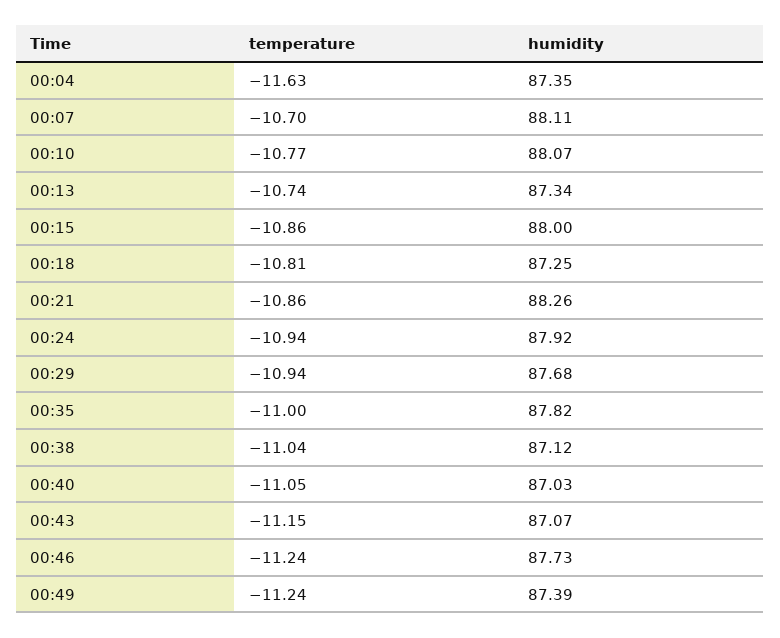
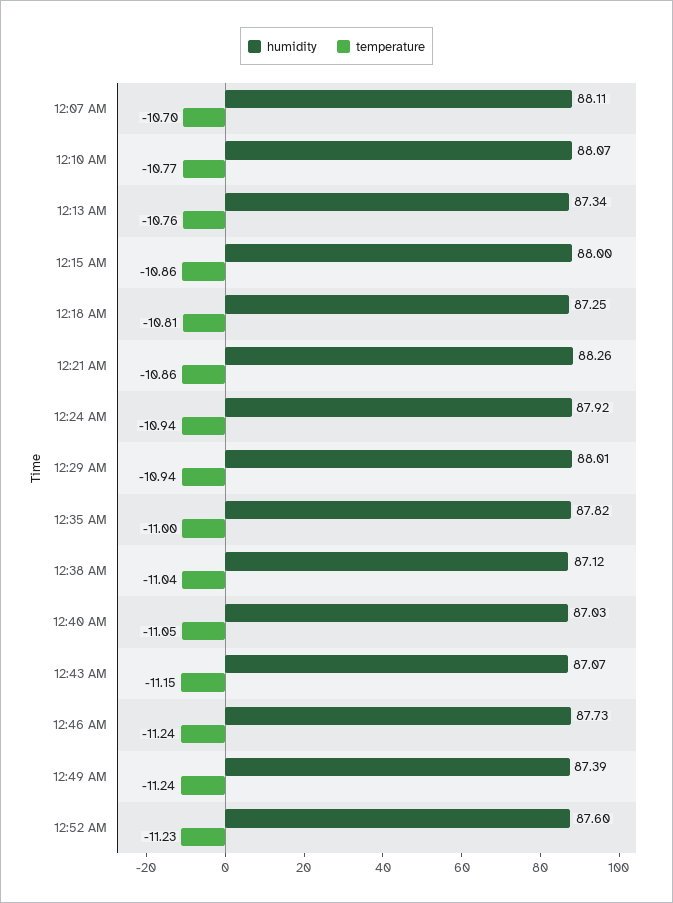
temperature, 00:04: -11.63 -> none
humidity, 00:04: 87.35 -> none
temperature, 00:13: -10.74 -> -10.76
humidity, 00:29: 87.68 -> 88.01
humidity, 12:52 AM: none -> 87.6
temperature, 12:52 AM: none -> -11.23

